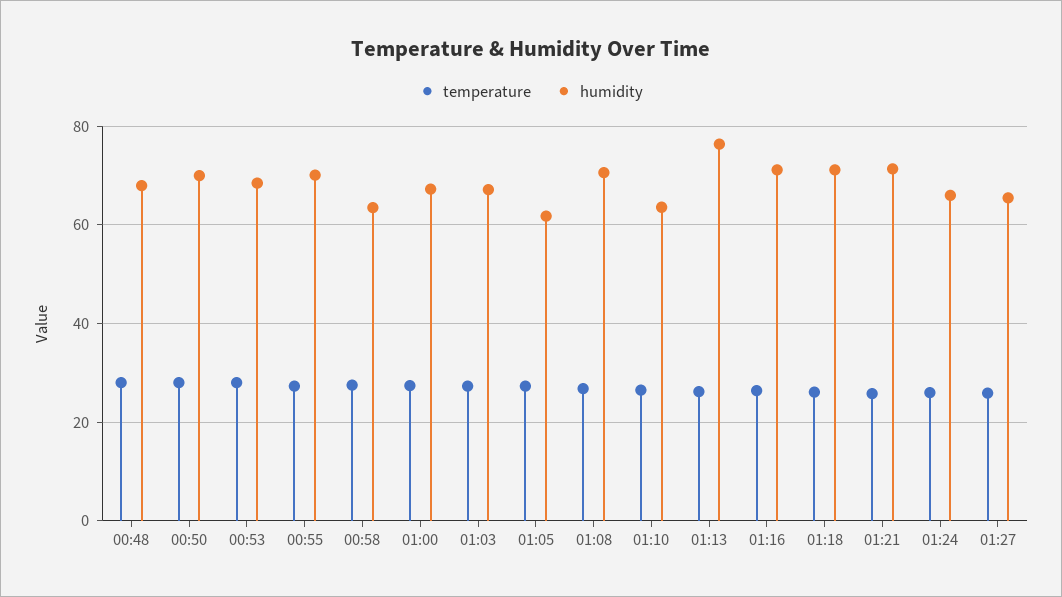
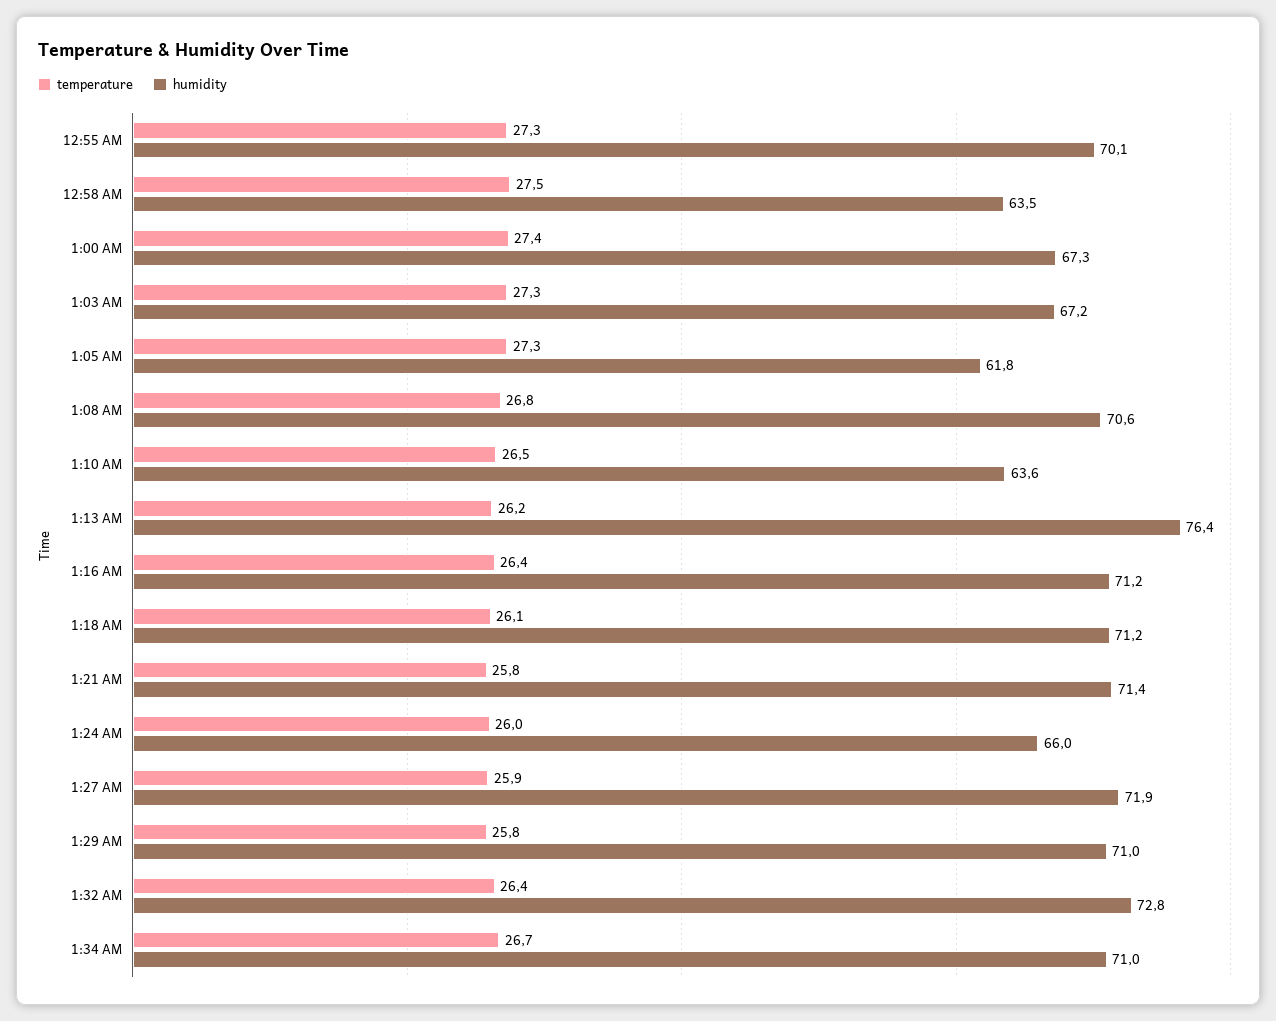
temperature, 00:48: 28 -> none
humidity, 00:48: 68 -> none
temperature, 00:50: 28 -> none
humidity, 00:50: 70 -> none
temperature, 00:53: 28 -> none
humidity, 00:53: 68 -> none
humidity, 01:27: 66 -> 71.9
temperature, 1:29 AM: none -> 25.8
humidity, 1:29 AM: none -> 71
temperature, 1:32 AM: none -> 26.4
humidity, 1:32 AM: none -> 72.8
temperature, 1:34 AM: none -> 26.7
humidity, 1:34 AM: none -> 71

